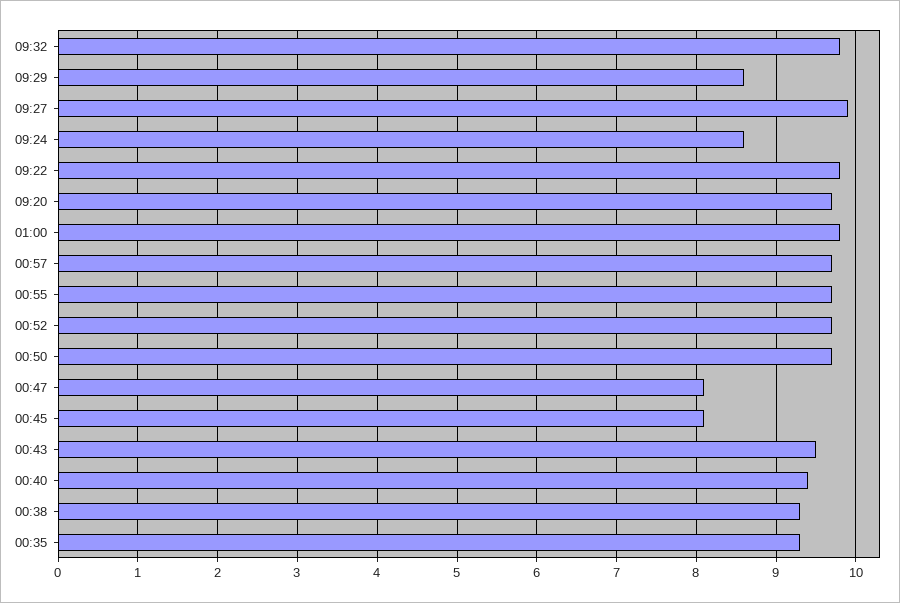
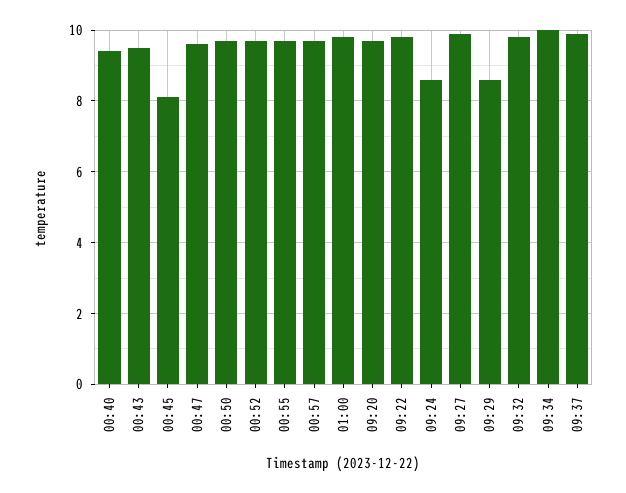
00:47: 8.1 -> 9.5
00:38: 9.3 -> none
00:35: 9.3 -> none
09:34: none -> 10
09:37: none -> 10

